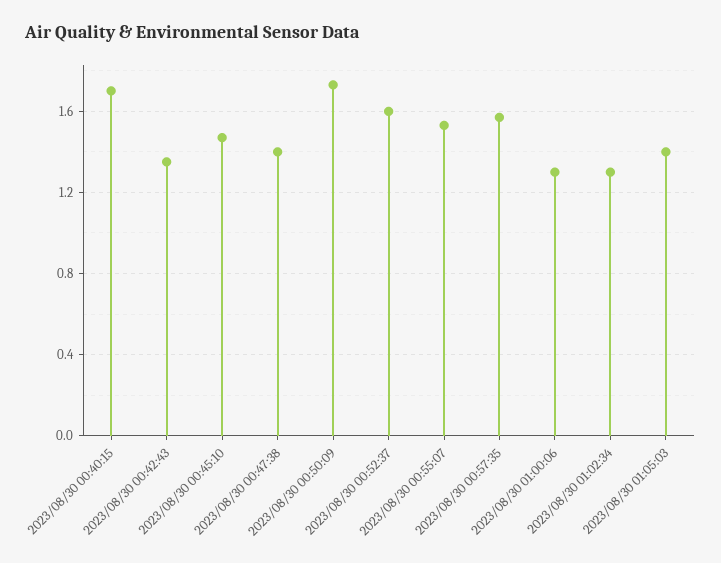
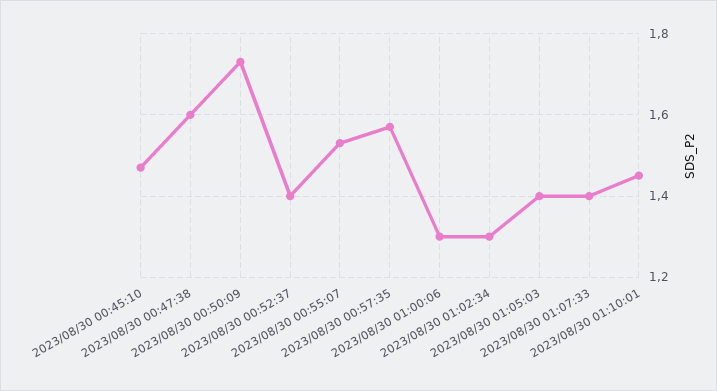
2023/08/30 00:40:15: 1.7 -> none
2023/08/30 00:42:43: 1.35 -> none
2023/08/30 00:47:38: 1.4 -> 1.6
2023/08/30 00:52:37: 1.6 -> 1.4
2023/08/30 01:07:33: none -> 1.4
2023/08/30 01:10:01: none -> 1.45

